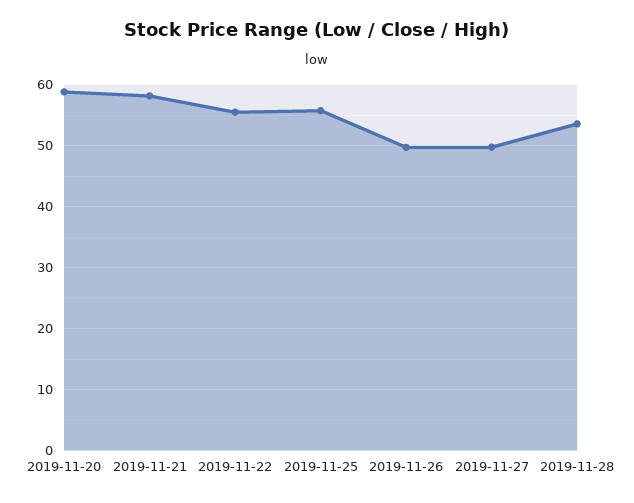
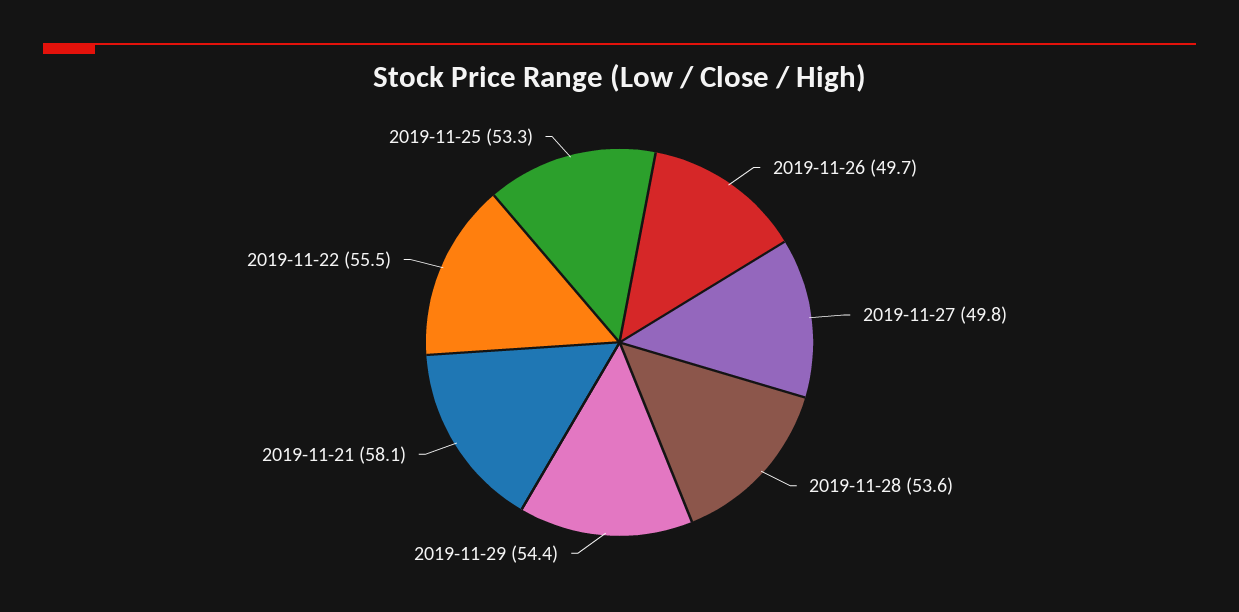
2019-11-20: 59 -> none
2019-11-25: 56 -> 53.3
2019-11-29: none -> 54.4

